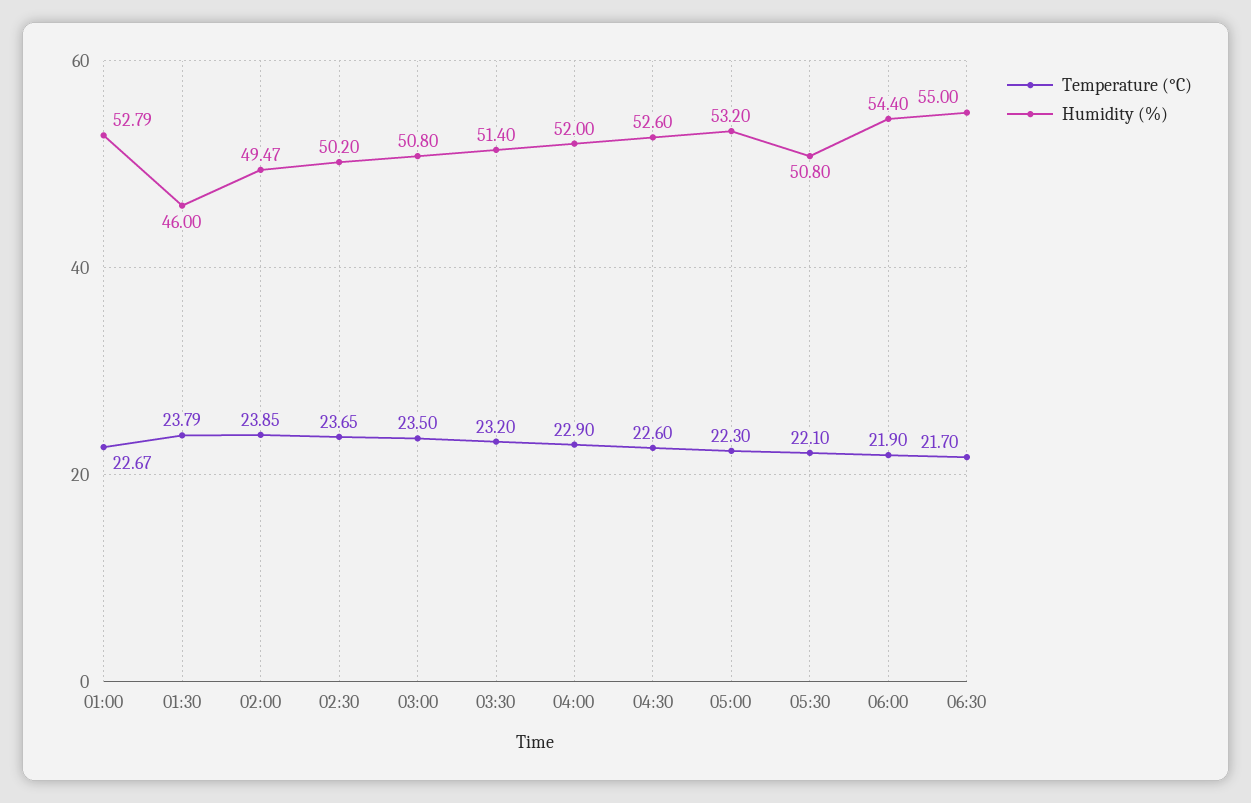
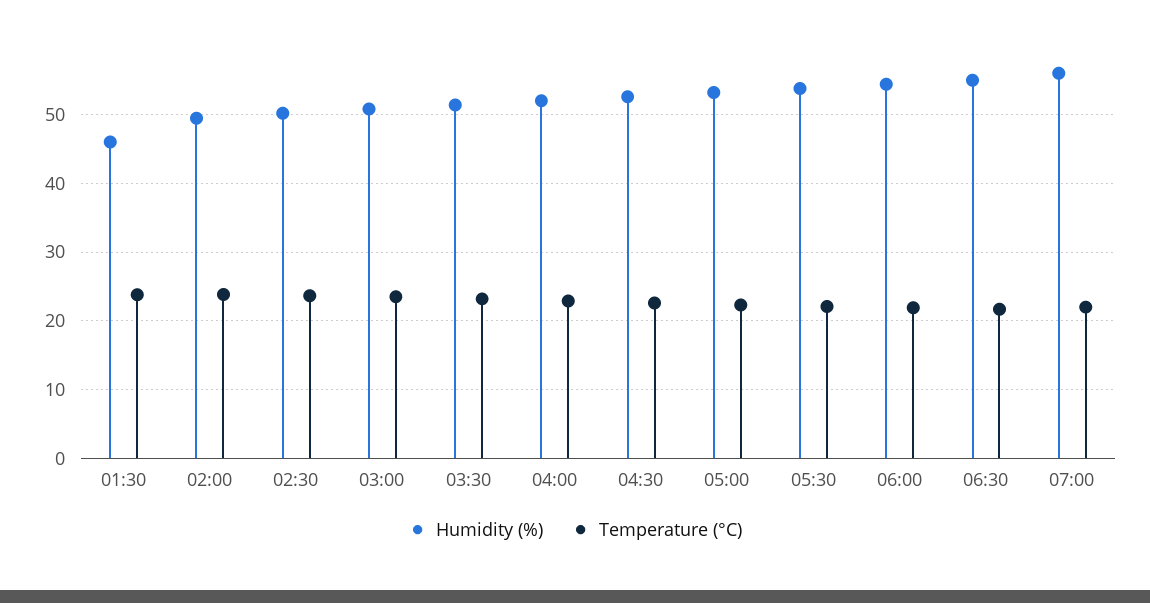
Temperature (°C), 01:00: 22.67 -> none
Humidity (%), 01:00: 52.79 -> none
Humidity (%), 05:30: 50.8 -> 54
Humidity (%), 07:00: none -> 56
Temperature (°C), 07:00: none -> 22

